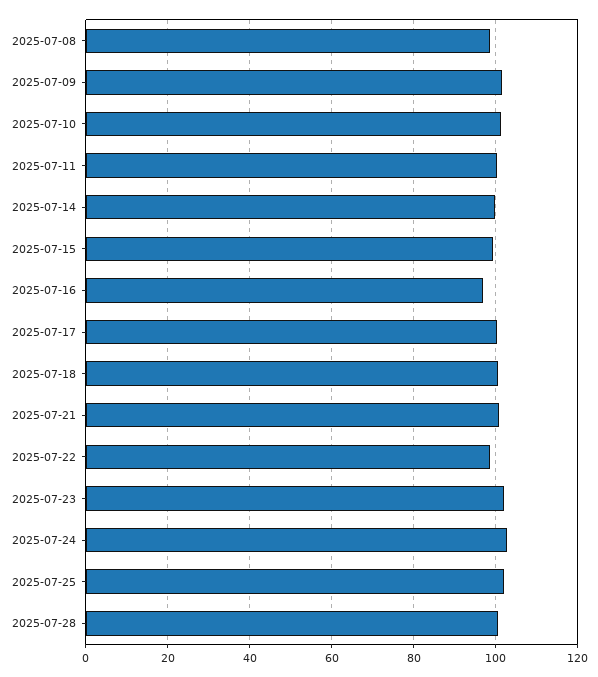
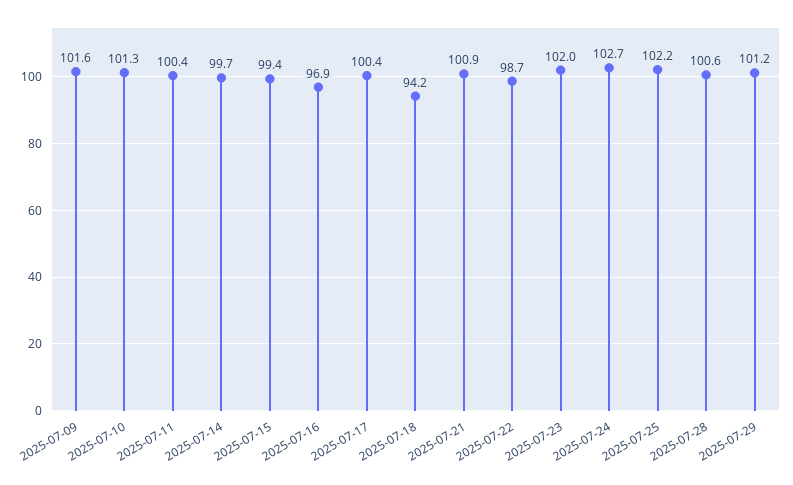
2025-07-08: 98 -> none
2025-07-18: 100 -> 94.2
2025-07-29: none -> 101.2

